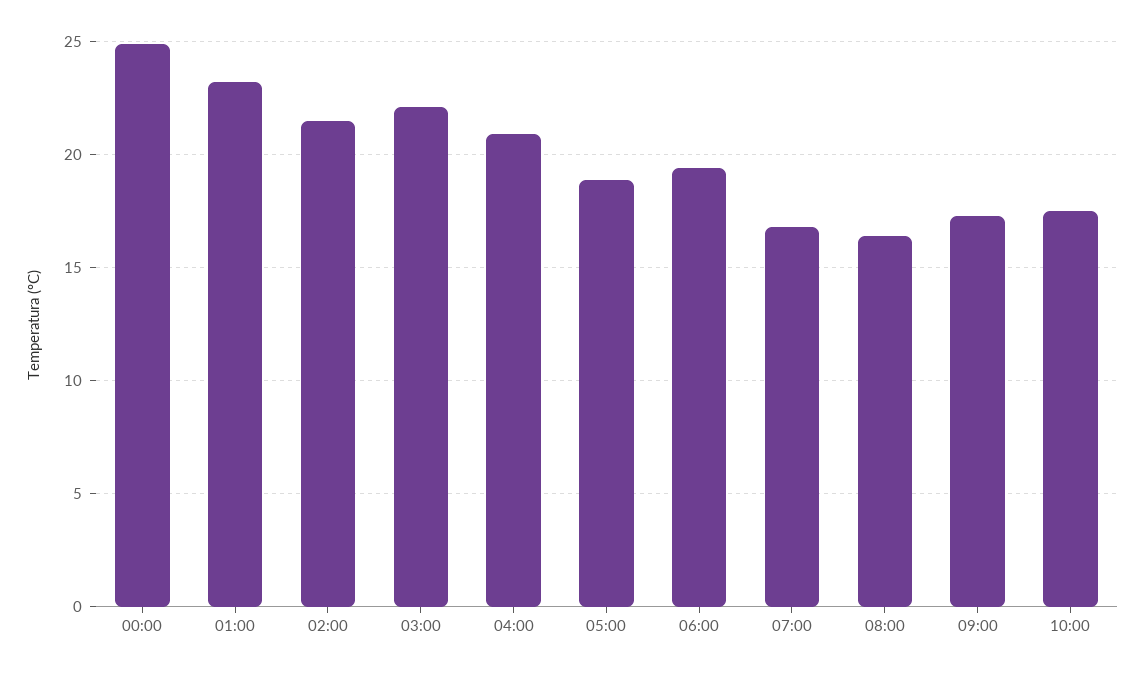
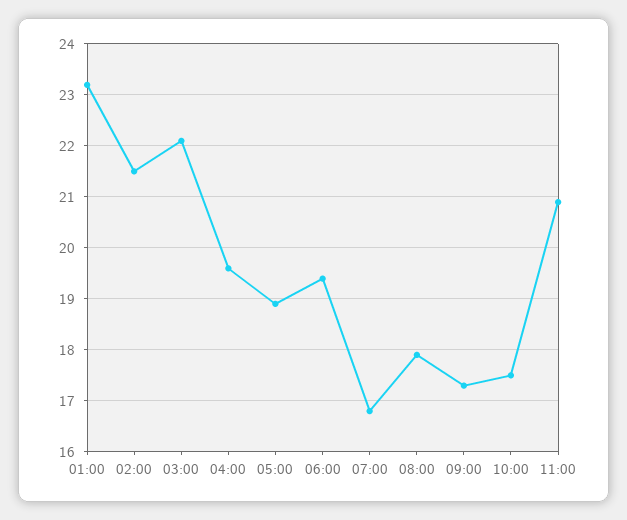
00:00: 25 -> none
04:00: 21 -> 19.5
08:00: 16.5 -> 18
11:00: none -> 21

